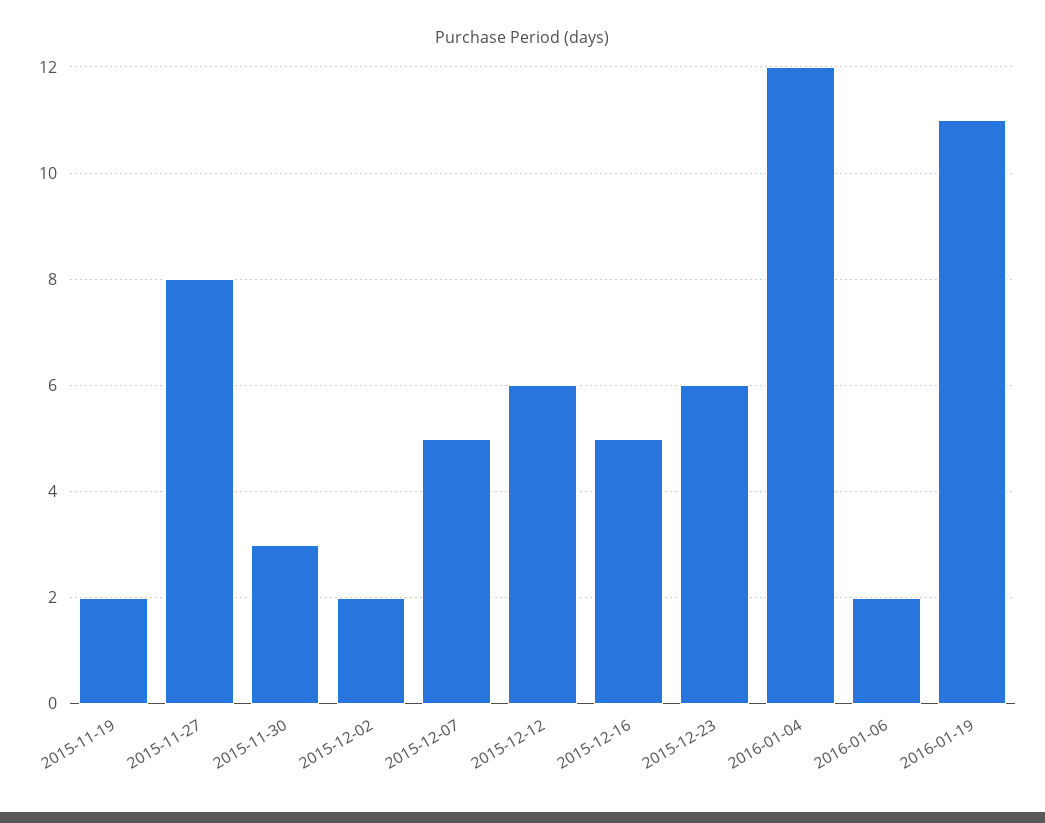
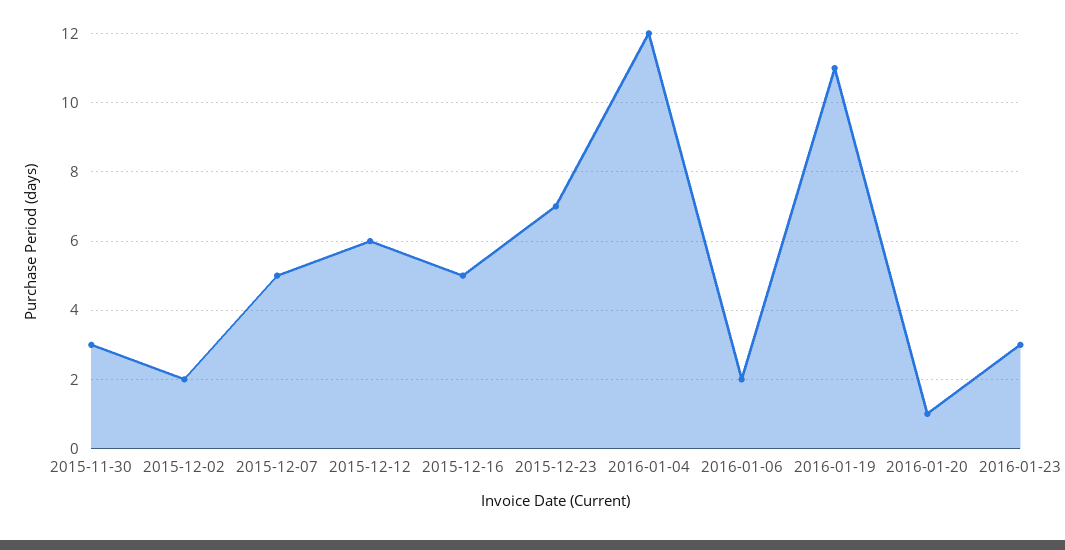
2015-11-19: 2 -> none
2015-11-27: 8 -> none
2015-12-23: 6 -> 7
2016-01-20: none -> 1
2016-01-23: none -> 3

